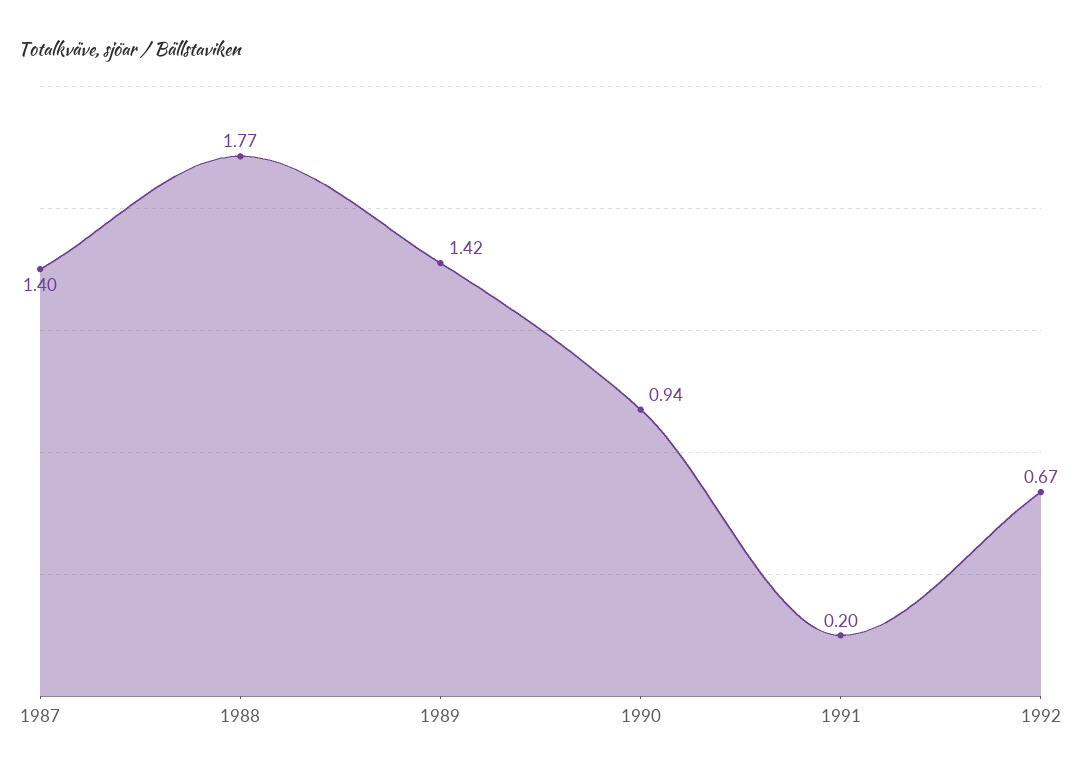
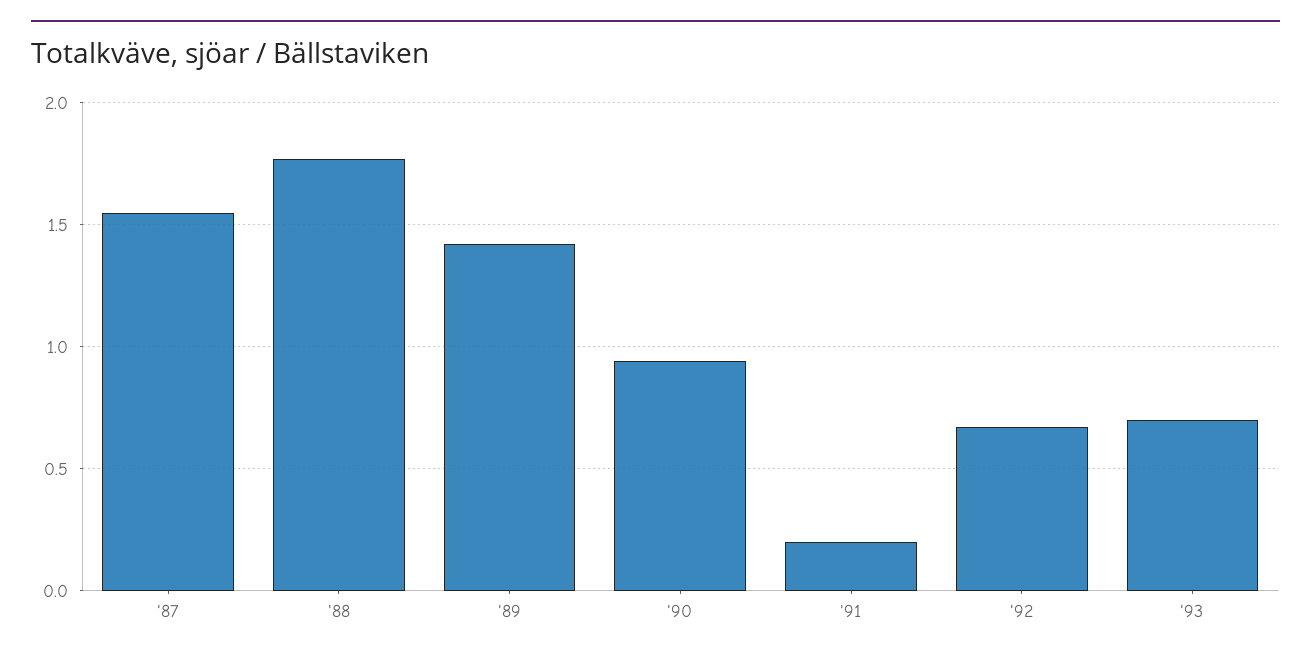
1987: 1.4 -> 1.55
'93: none -> 0.7

